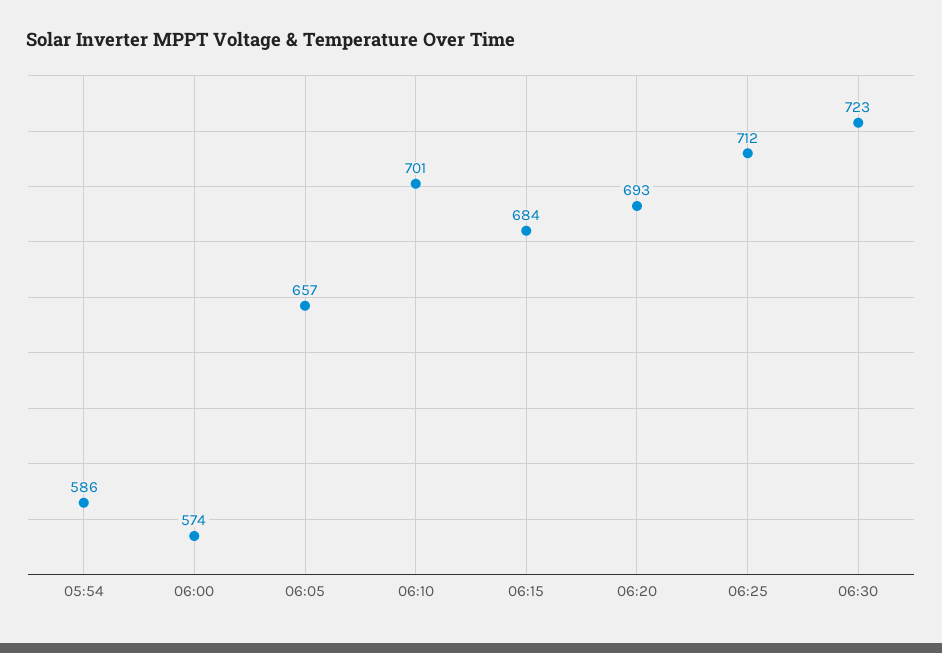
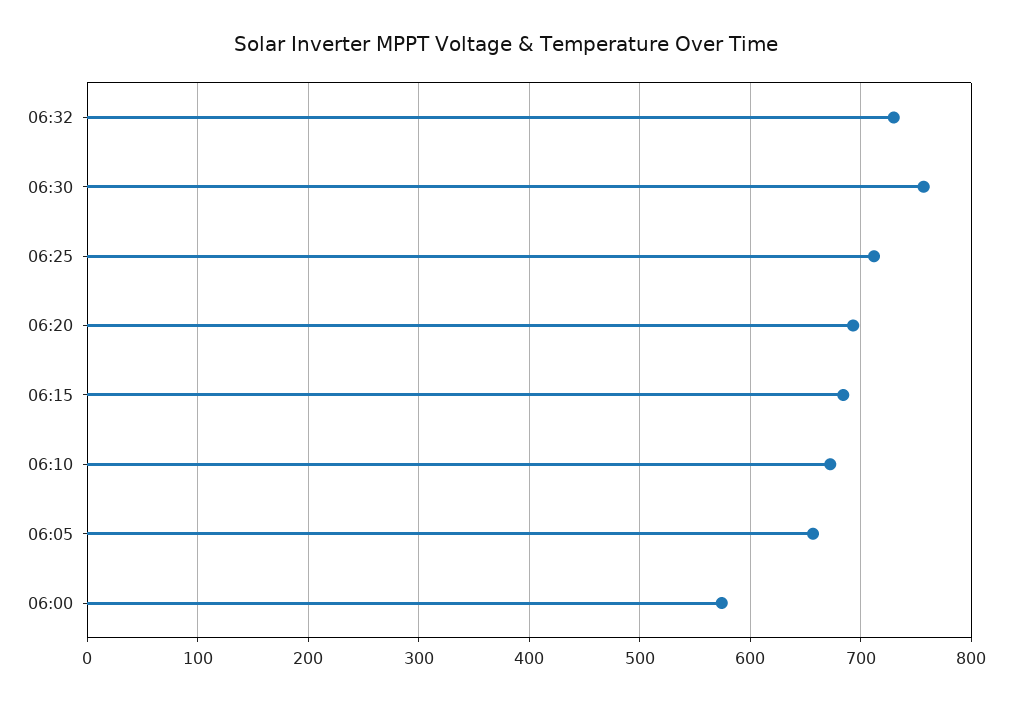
05:54: 586 -> none
06:10: 701 -> 670
06:30: 723 -> 760
06:32: none -> 730

